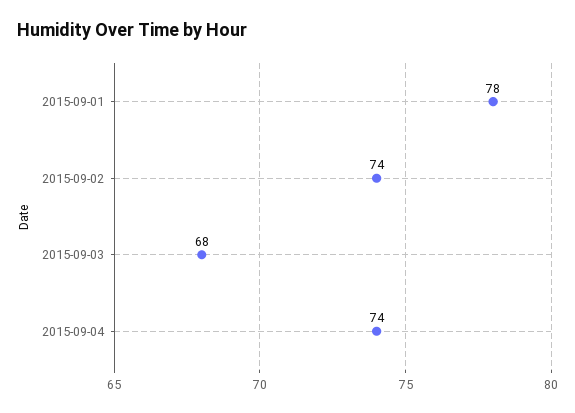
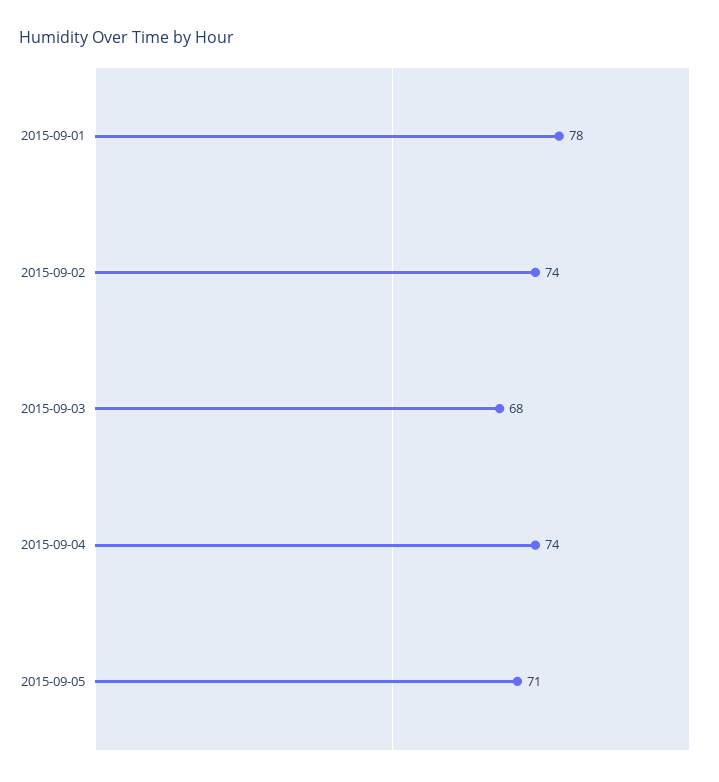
2015-09-05: none -> 71

